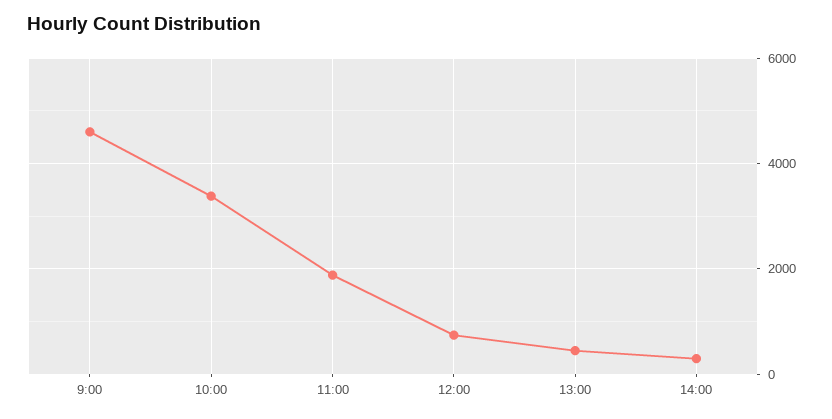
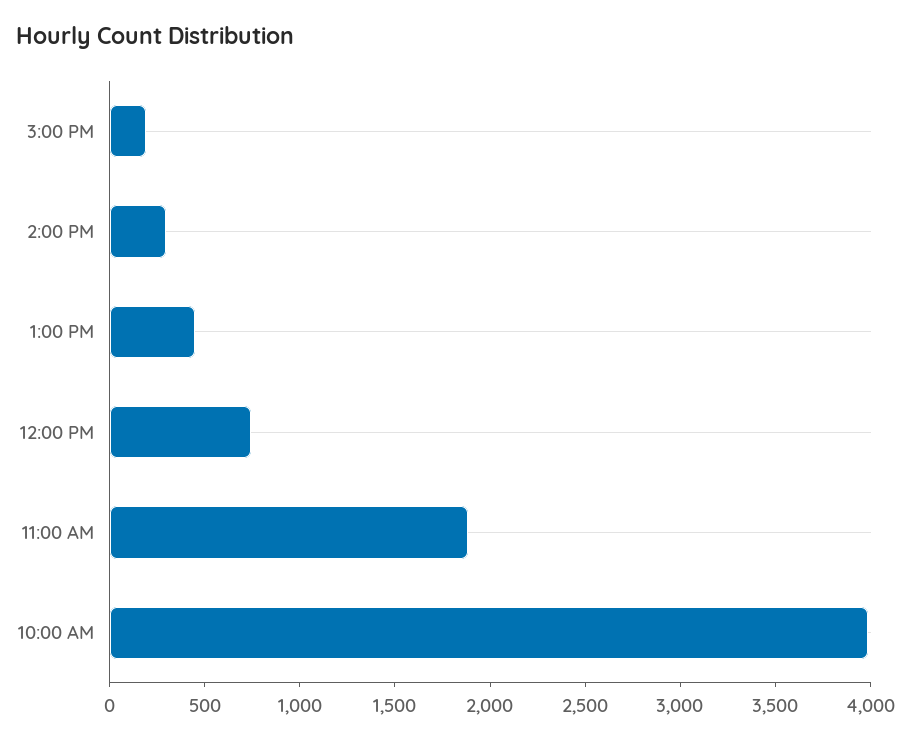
9:00: 4600 -> none
10:00: 3400 -> 4000
3:00 PM: none -> 200

